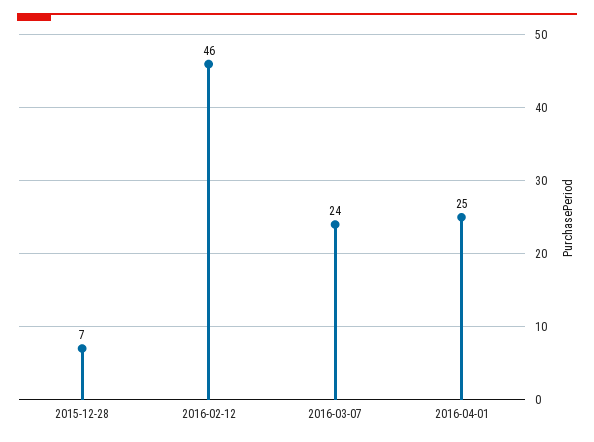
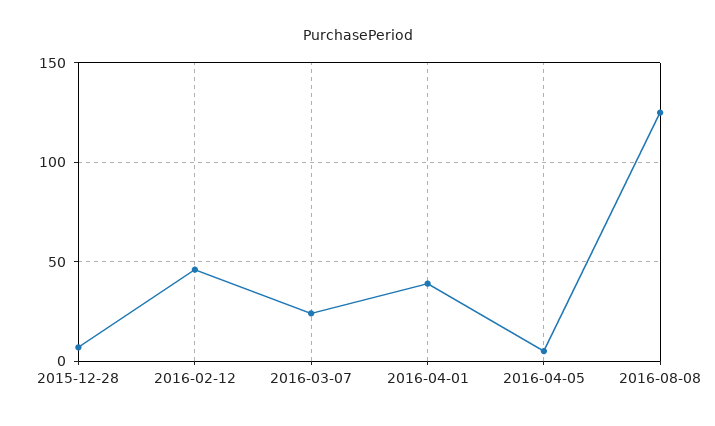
2016-04-01: 25 -> 40
2016-04-05: none -> 5
2016-08-08: none -> 125

